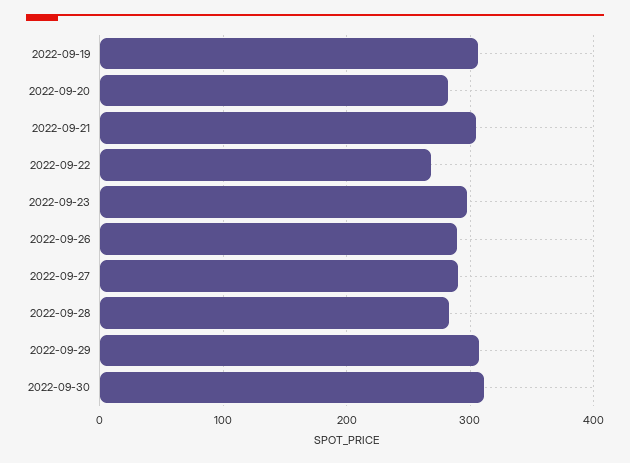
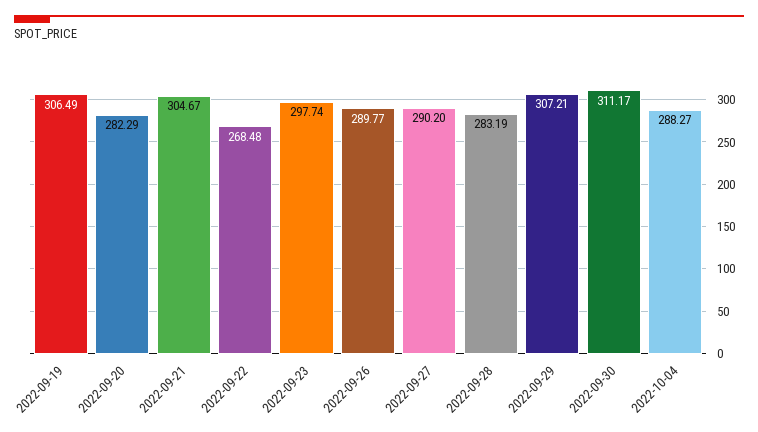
2022-10-04: none -> 288.27

